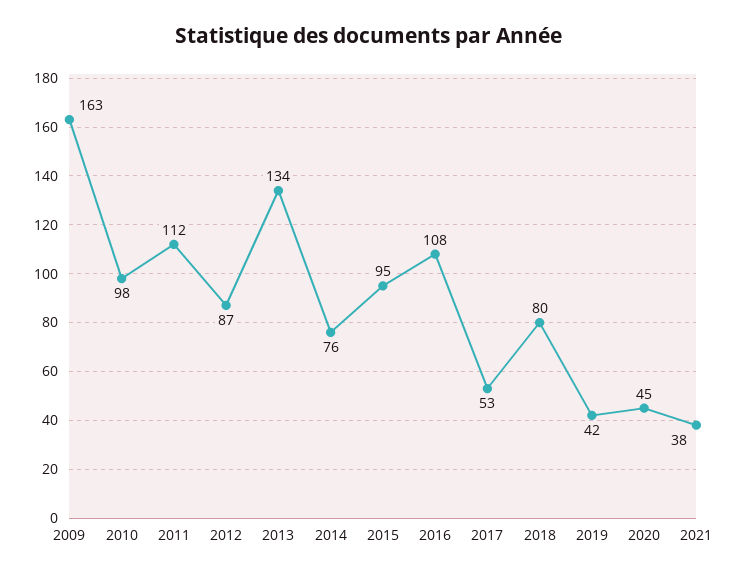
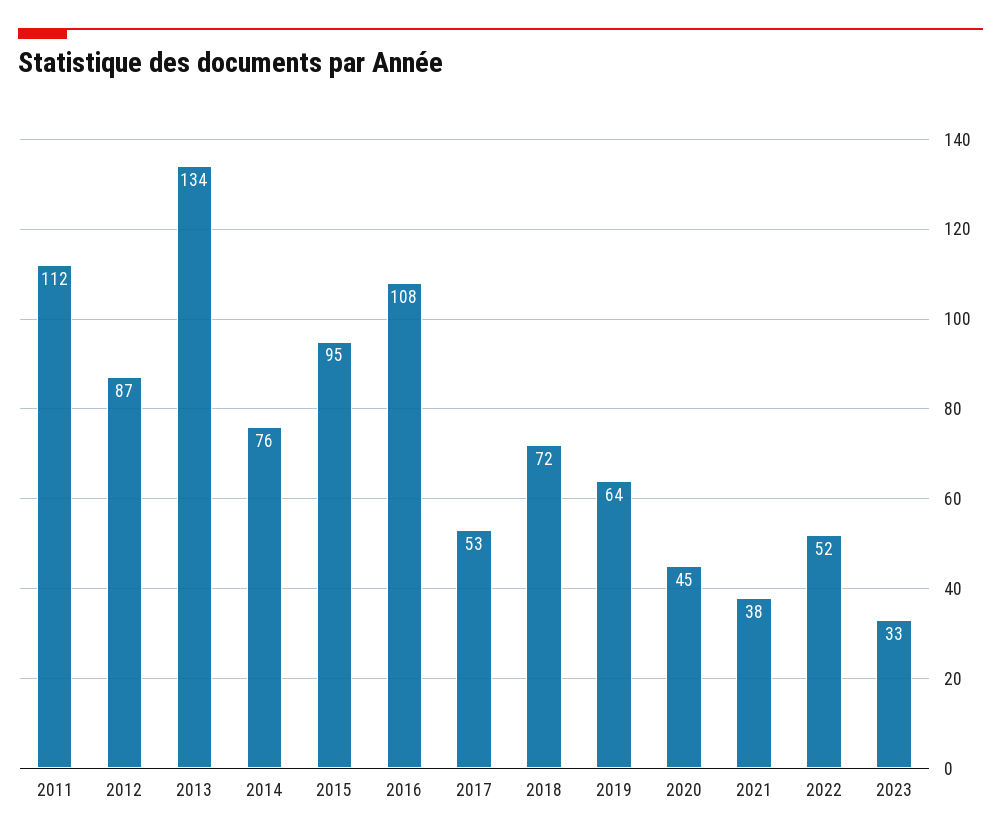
2009: 163 -> none
2010: 98 -> none
2018: 80 -> 72
2019: 42 -> 64
2022: none -> 52
2023: none -> 33

